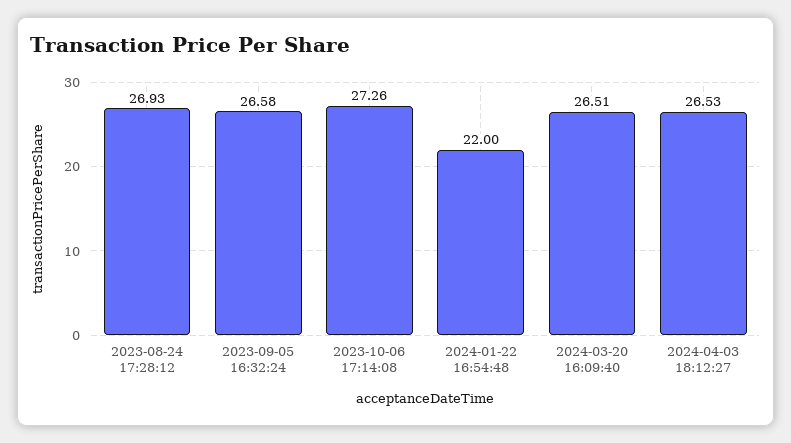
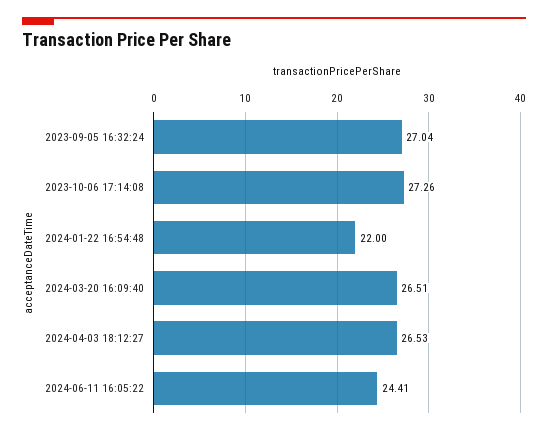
2023-08-24 17:28:12: 26.93 -> none
2023-09-05 16:32:24: 26.58 -> 27.04
2024-06-11 16:05:22: none -> 24.41

